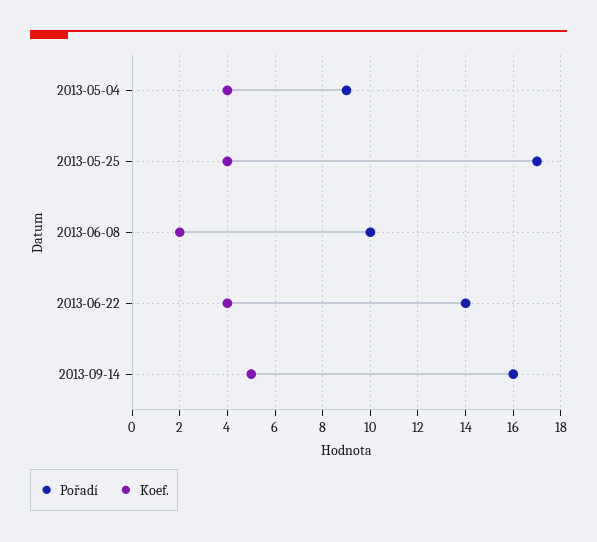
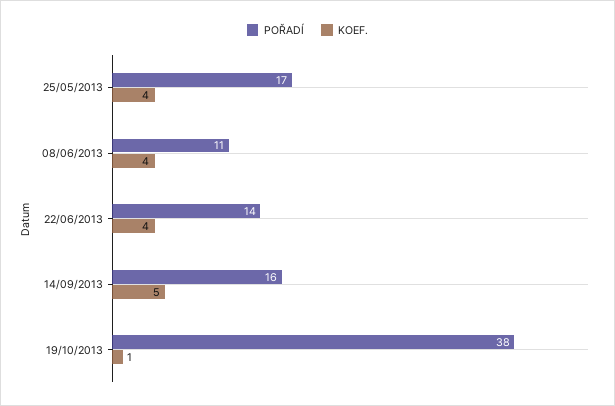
Pořadí, 2013-05-04: 9 -> none
Koef., 2013-05-04: 4 -> none
Pořadí, 2013-06-08: 10 -> 11
Koef., 2013-06-08: 2 -> 4
Pořadí, 19/10/2013: none -> 38
Koef., 19/10/2013: none -> 1

